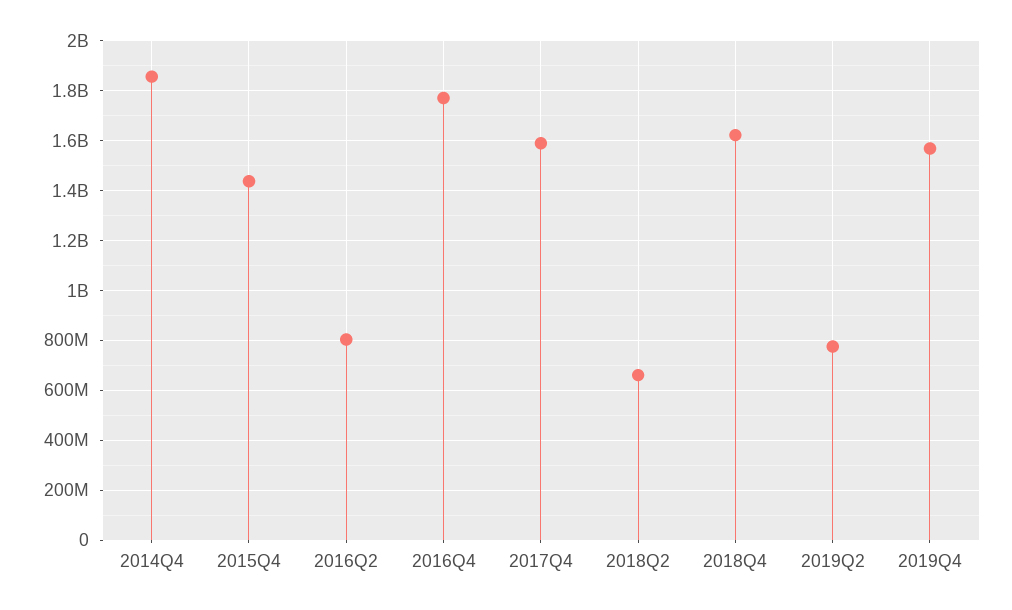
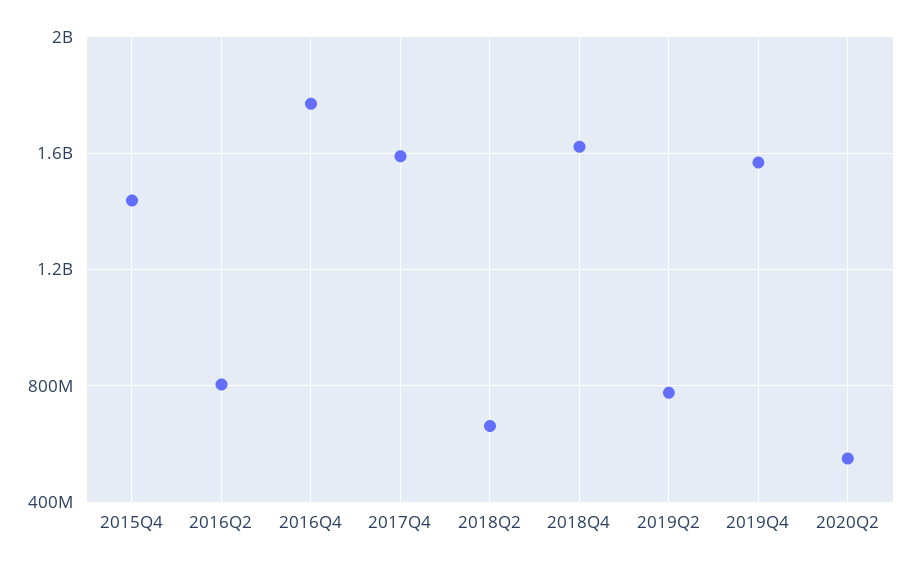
2014Q4: 1850000000 -> none
2020Q2: none -> 550000000

